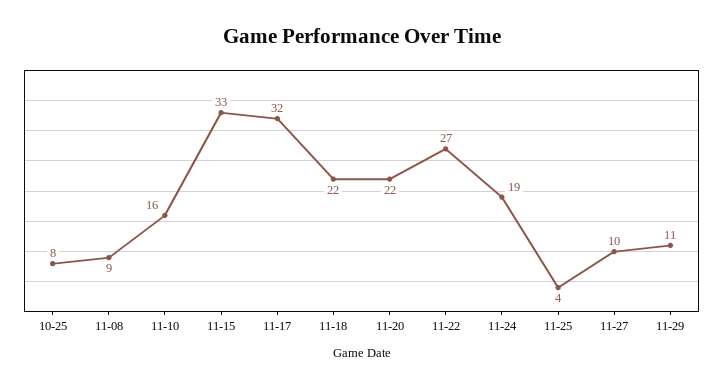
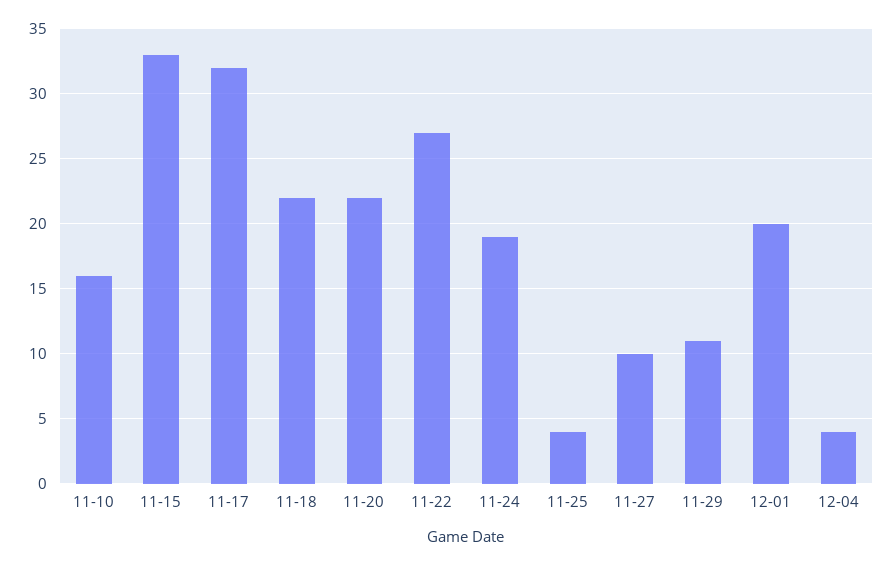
10-25: 8 -> none
11-08: 9 -> none
12-01: none -> 20
12-04: none -> 4

